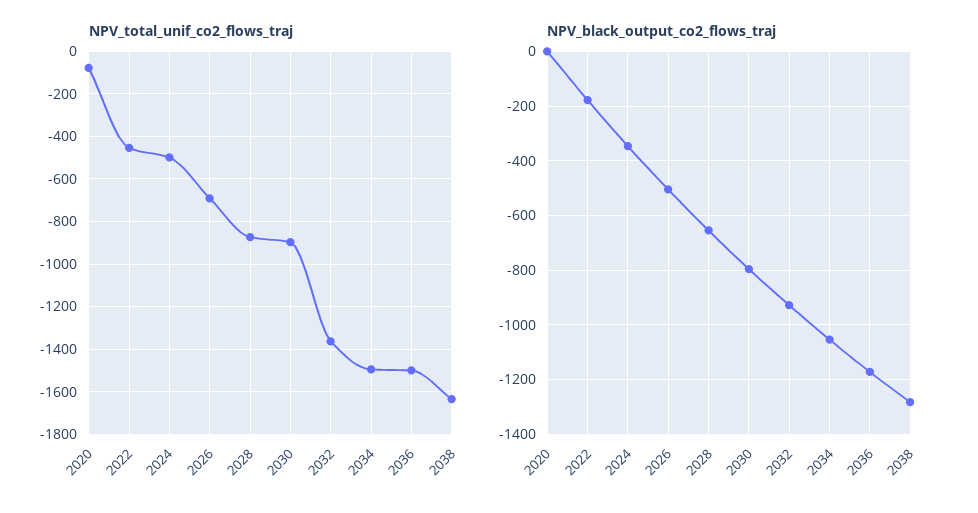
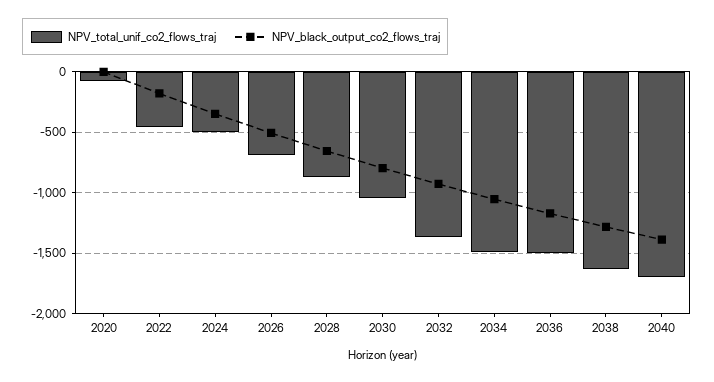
NPV_total_unif_co2_flows_traj, 2030: -900 -> -1050
NPV_total_unif_co2_flows_traj, 2040: none -> -1700
NPV_black_output_co2_flows_traj, 2040: none -> -1400

